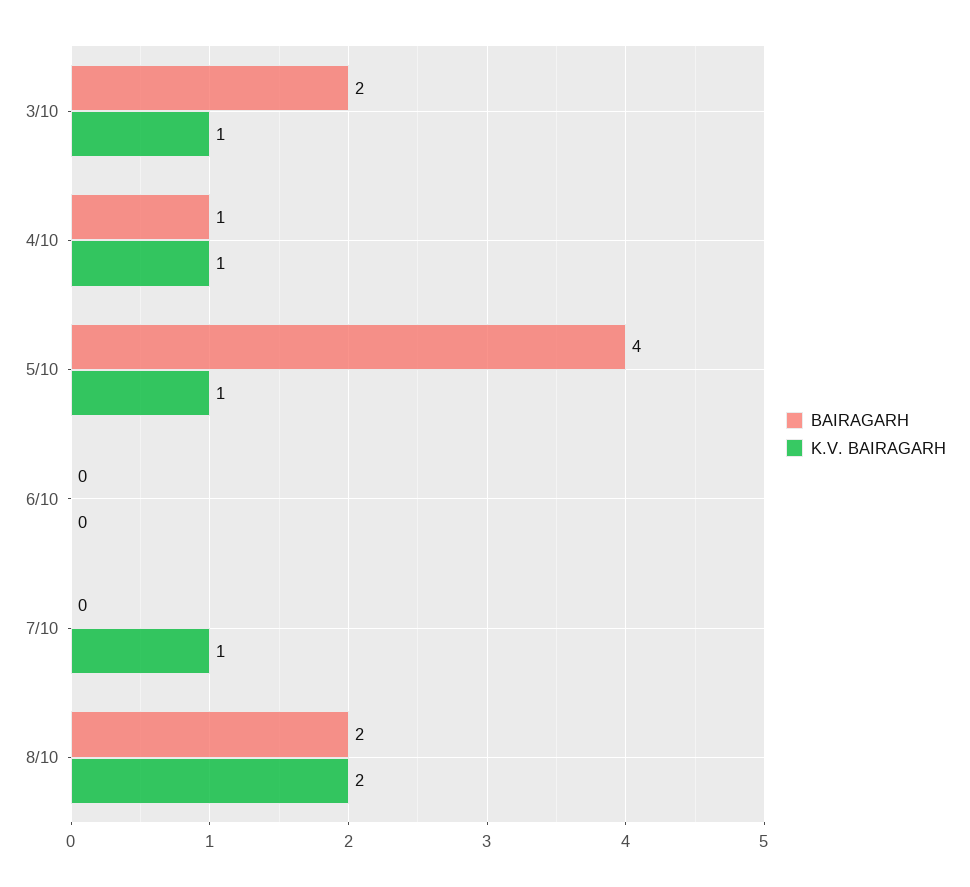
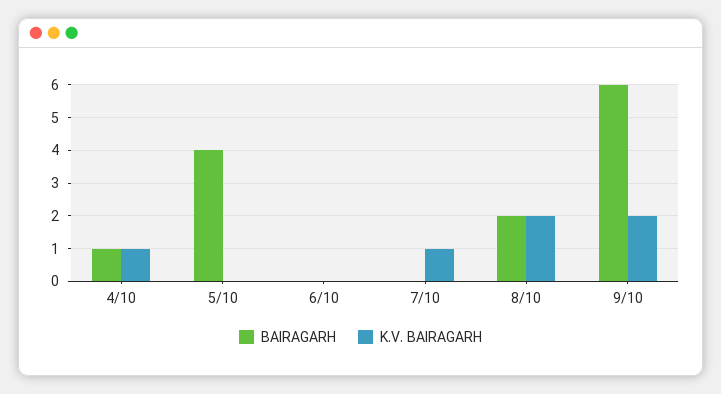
BAIRAGARH, 3/10: 2 -> none
K.V. BAIRAGARH, 3/10: 1 -> none
K.V. BAIRAGARH, 5/10: 1 -> 0
BAIRAGARH, 9/10: none -> 6
K.V. BAIRAGARH, 9/10: none -> 2

